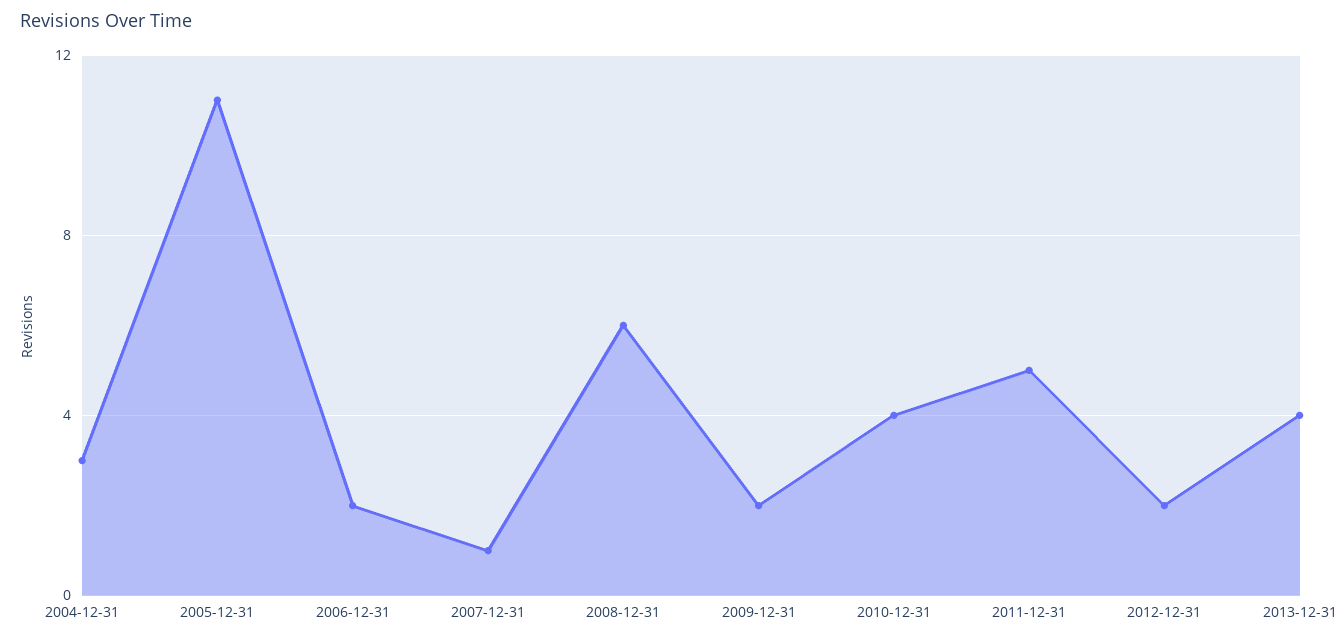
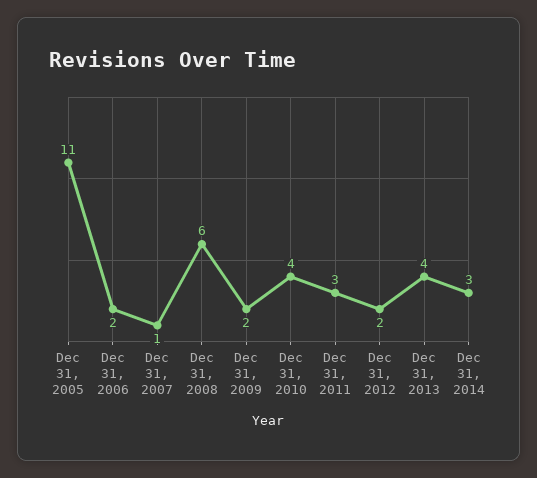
2004-12-31: 3 -> none
2011-12-31: 5 -> 3
Dec 31, 2014: none -> 3

